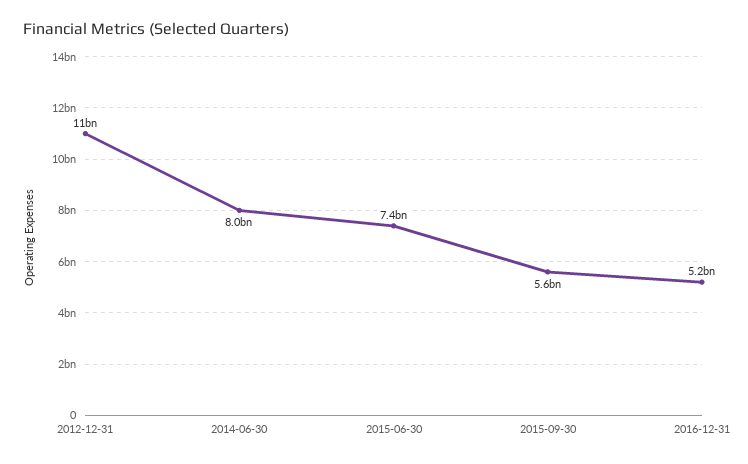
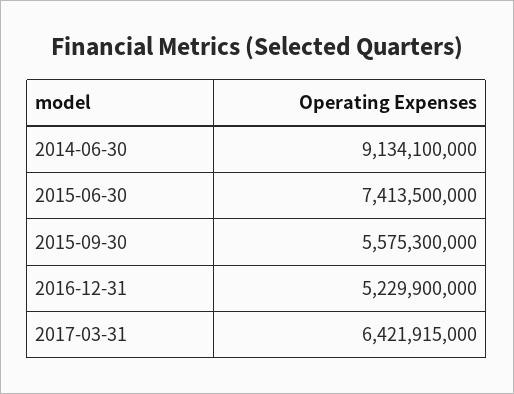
2012-12-31: 11000000000 -> none
2014-06-30: 8000000000 -> 9134100000
2017-03-31: none -> 6421915000

